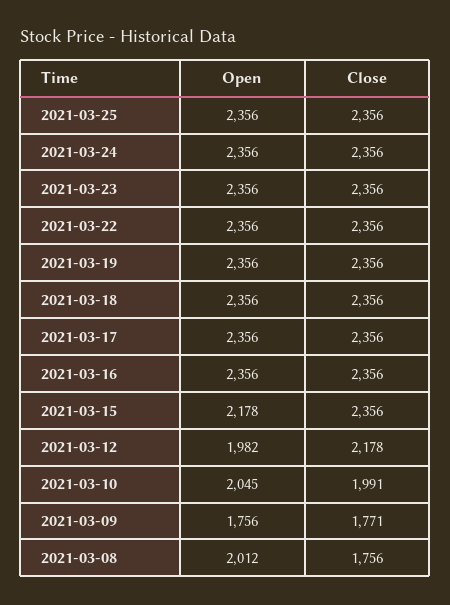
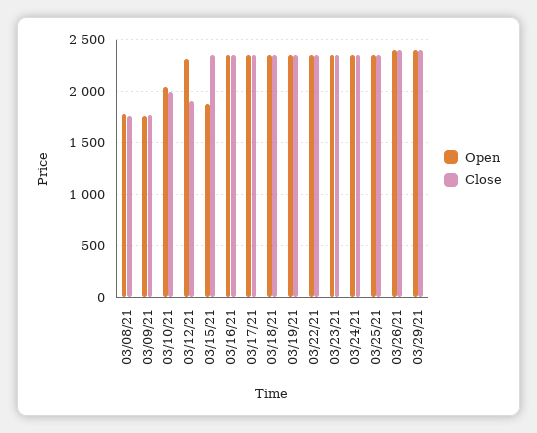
Open, 2021-03-15: 2178 -> 1900
Open, 2021-03-12: 1982 -> 2300
Close, 2021-03-12: 2178 -> 1900
Open, 2021-03-08: 2012 -> 1800
Open, 03/26/21: none -> 2400
Close, 03/26/21: none -> 2400
Open, 03/29/21: none -> 2400
Close, 03/29/21: none -> 2400

